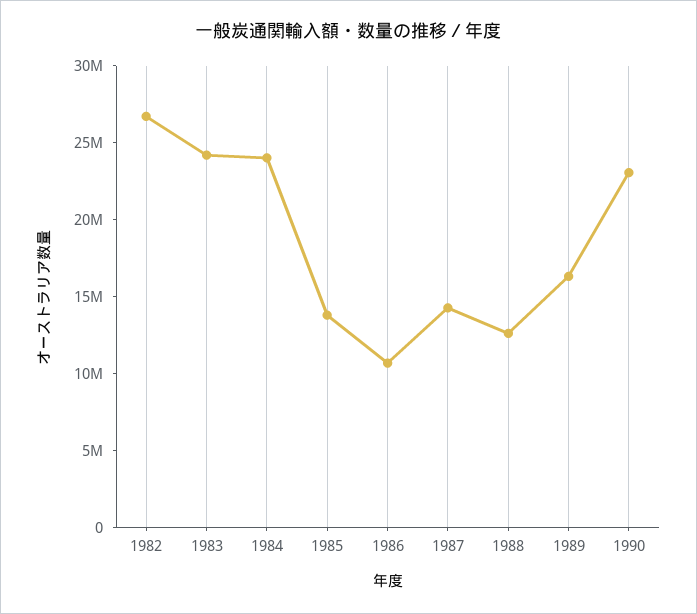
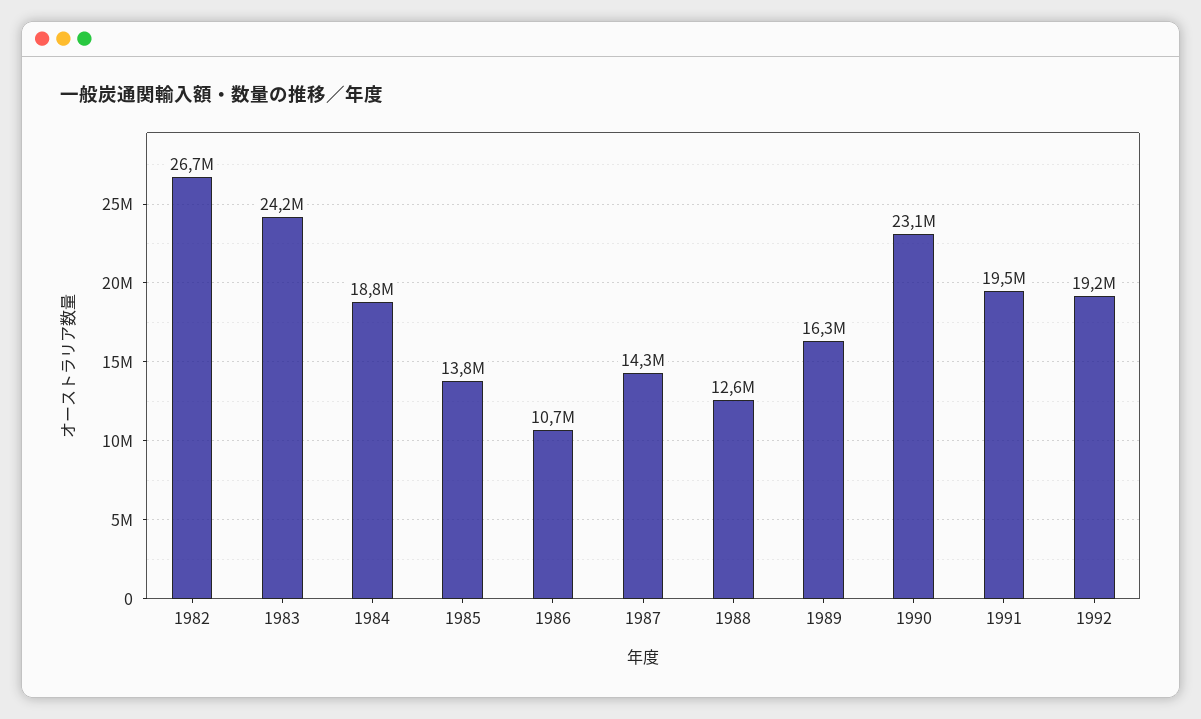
1984: 24000000 -> 18800000
1991: none -> 19500000
1992: none -> 19200000

